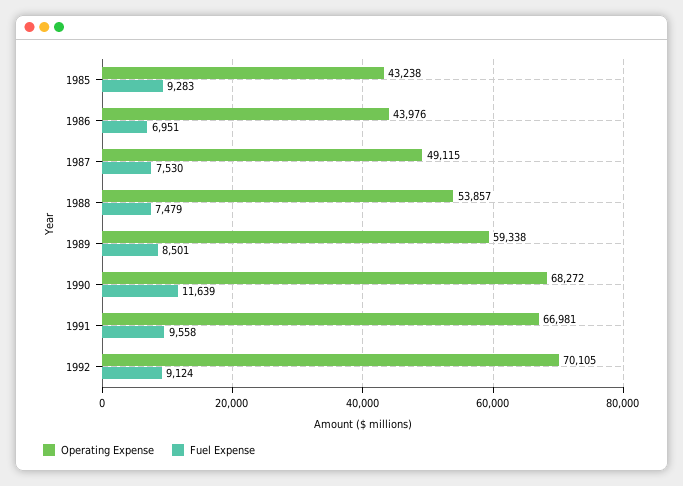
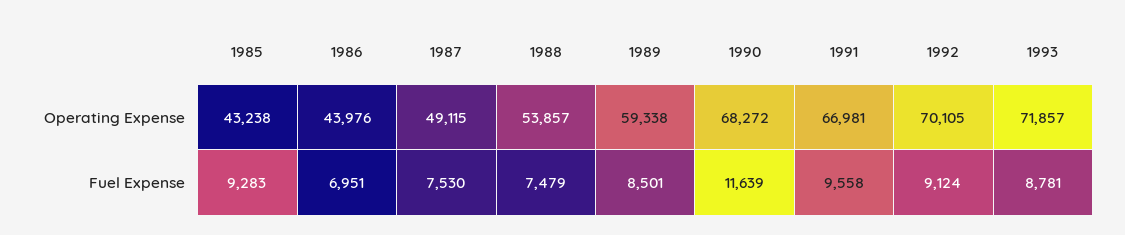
Operating Expense, 1993: none -> 71857
Fuel Expense, 1993: none -> 8781

